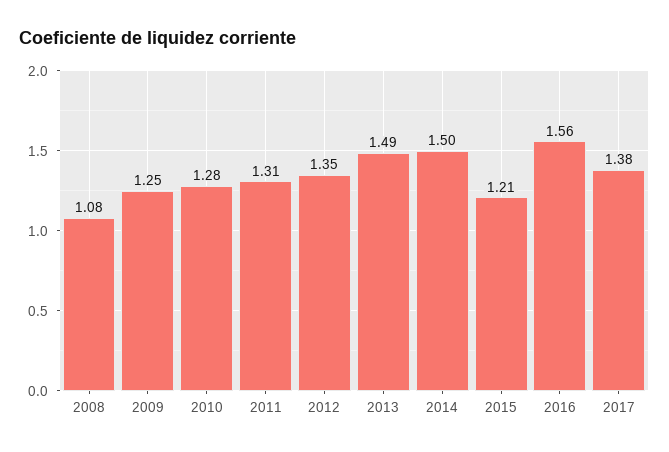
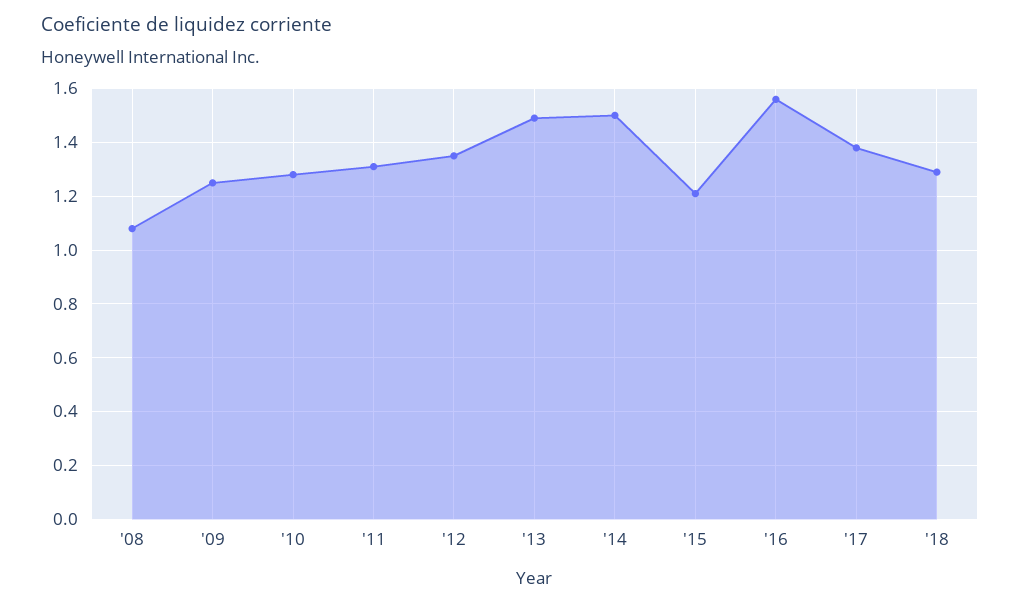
'18: none -> 1.3

